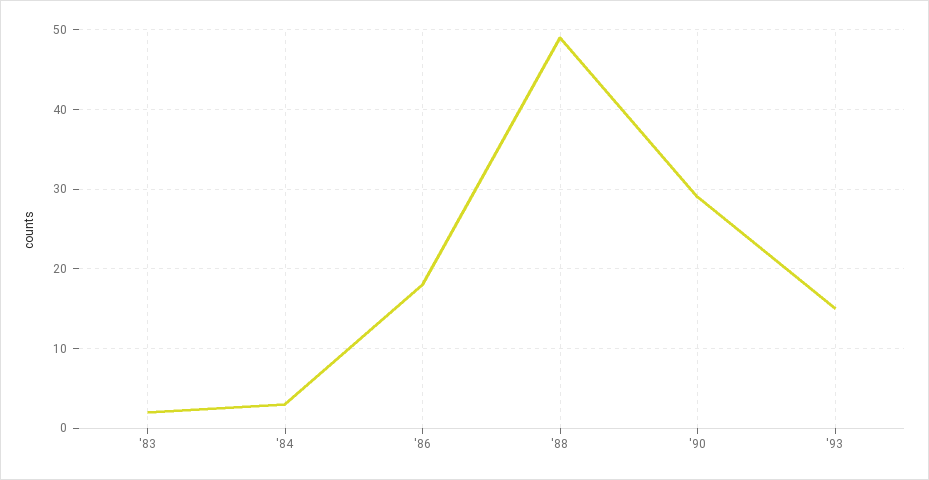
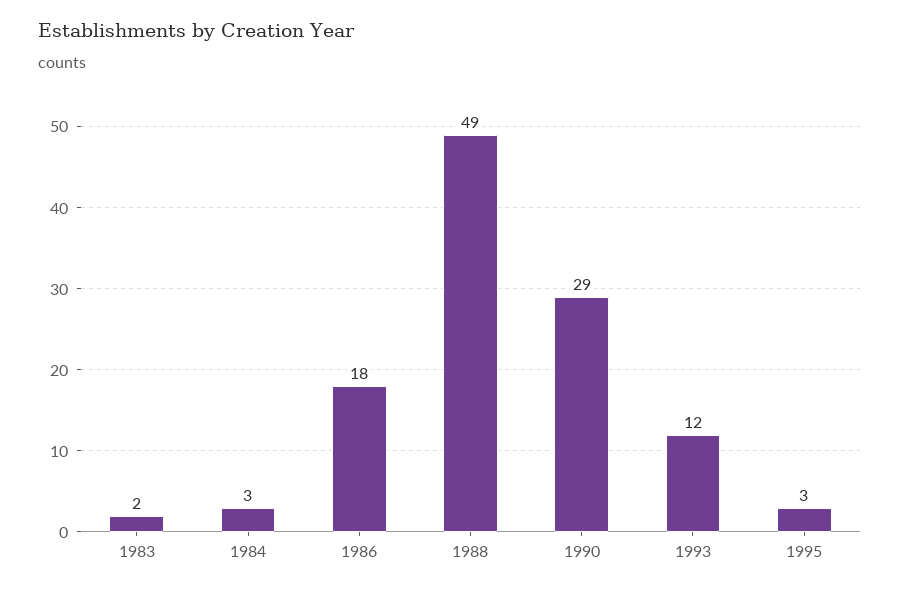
'93: 15 -> 12
1995: none -> 3

